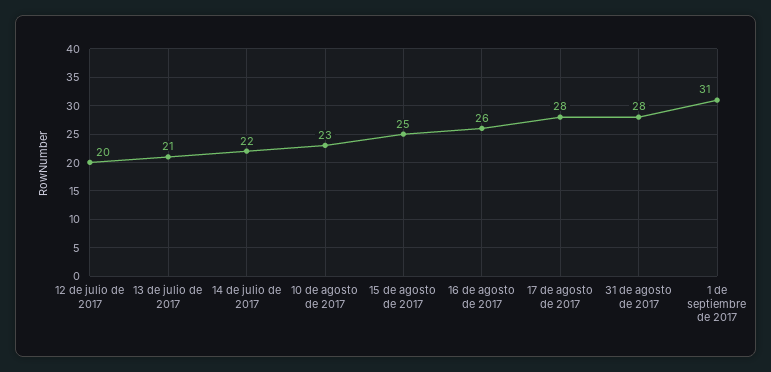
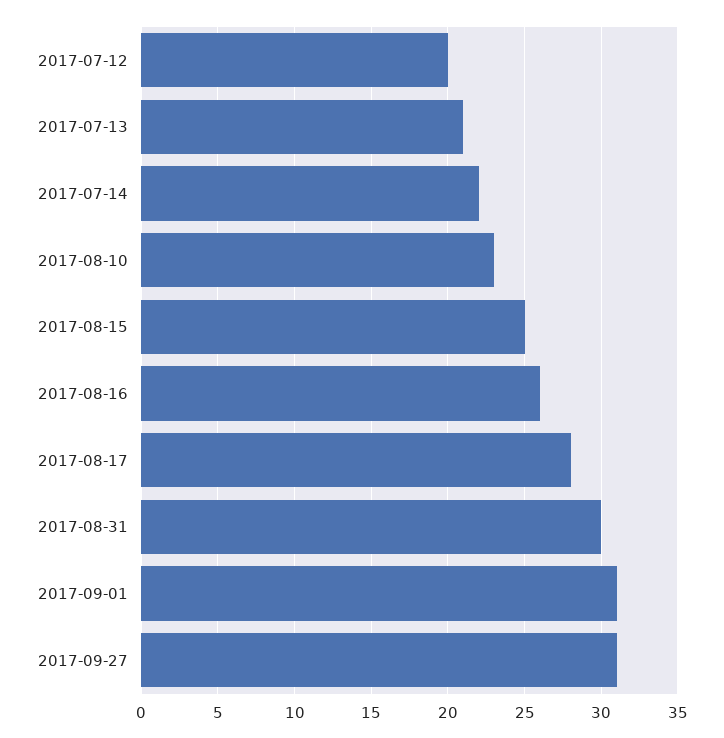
31 de agosto de 2017: 28 -> 30
2017-09-27: none -> 31

